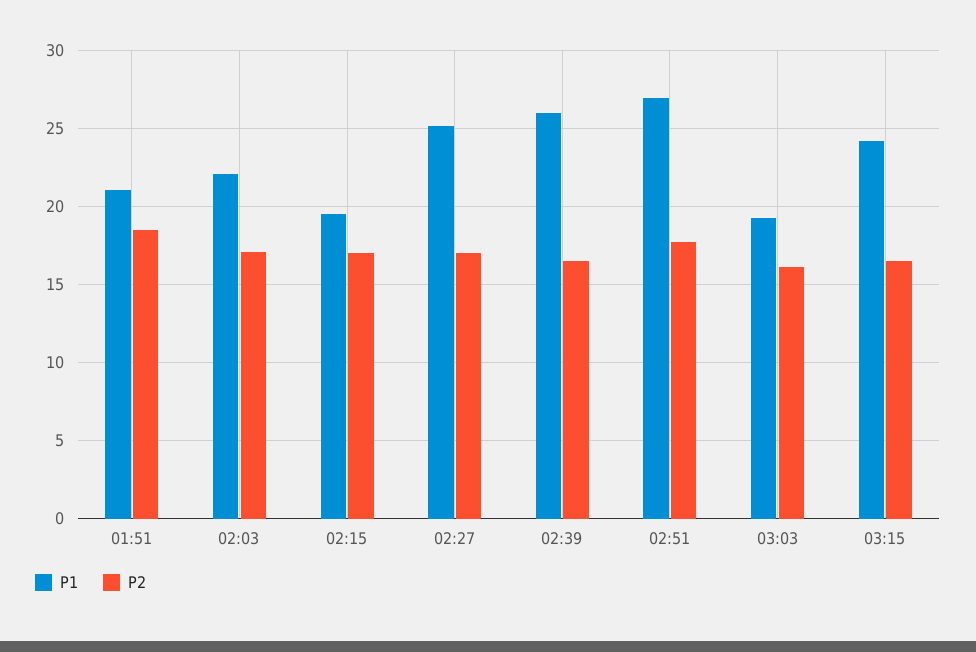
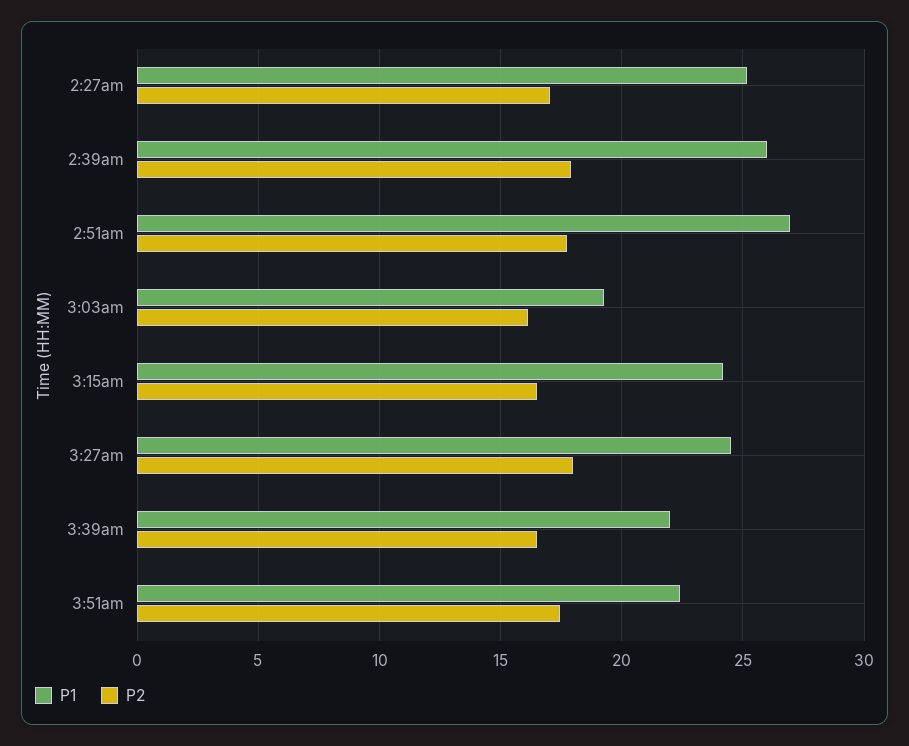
P1, 01:51: 21 -> none
P2, 01:51: 18.5 -> none
P1, 02:03: 22 -> none
P2, 02:03: 17 -> none
P1, 02:15: 19.5 -> none
P2, 02:15: 17 -> none
P2, 02:39: 16.5 -> 18
P1, 3:27am: none -> 24.5
P2, 3:27am: none -> 18
P1, 3:39am: none -> 22
P2, 3:39am: none -> 16.5
P1, 3:51am: none -> 22.5
P2, 3:51am: none -> 17.5

